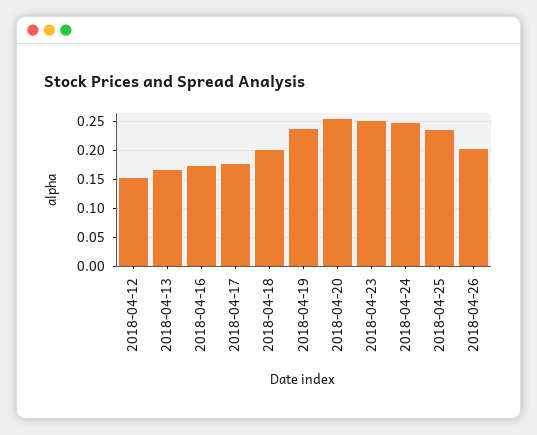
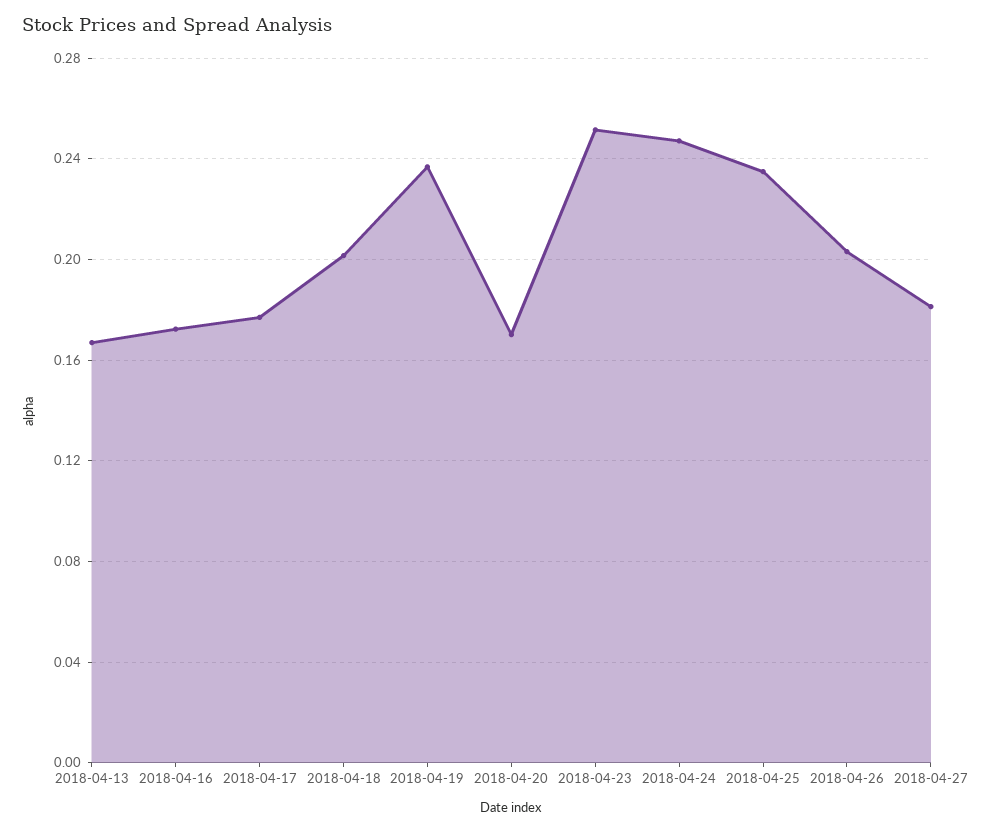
2018-04-12: 0.15 -> none
2018-04-20: 0.25 -> 0.17
2018-04-27: none -> 0.18

